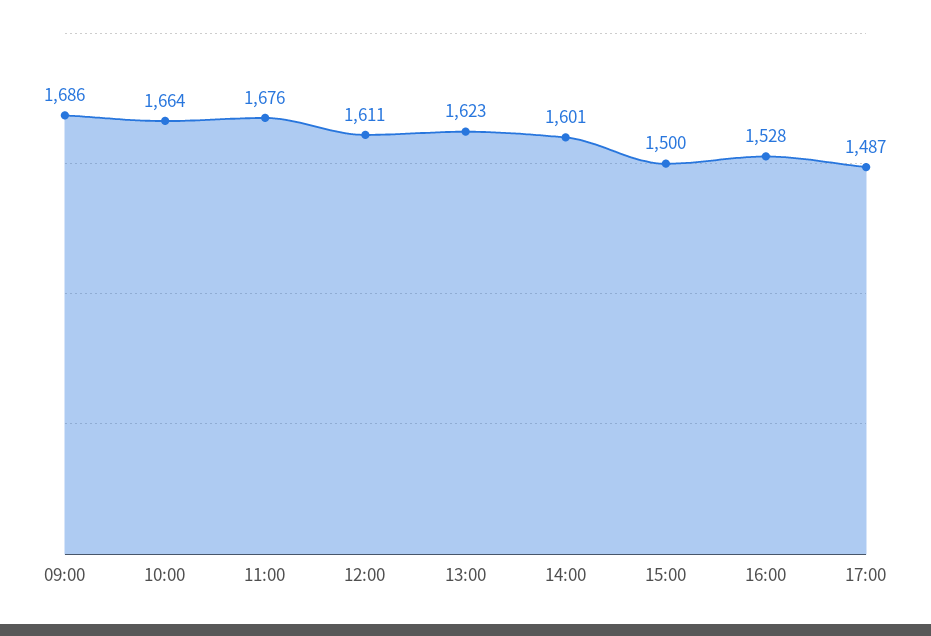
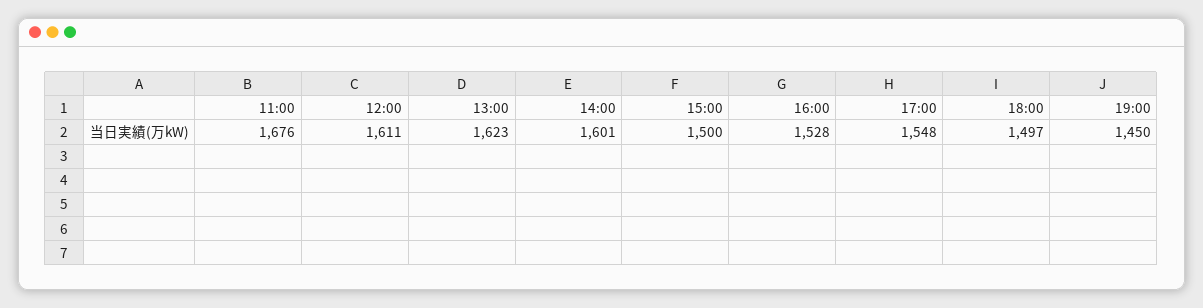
09:00: 1686 -> none
10:00: 1664 -> none
17:00: 1487 -> 1548
18:00: none -> 1497
19:00: none -> 1450

